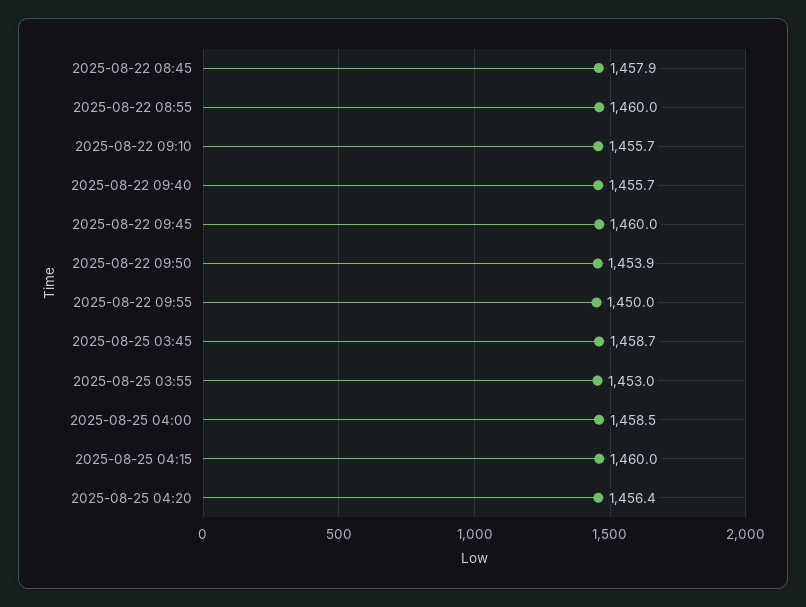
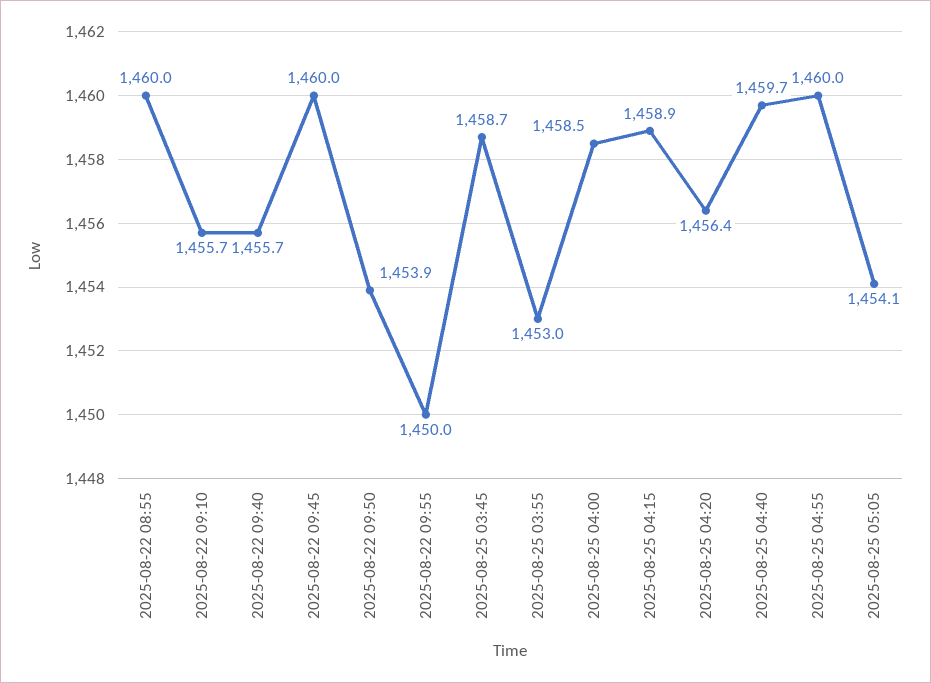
2025-08-22 08:45: 1457.9 -> none
2025-08-25 04:15: 1460 -> 1458.9
2025-08-25 04:40: none -> 1459.7
2025-08-25 04:55: none -> 1460
2025-08-25 05:05: none -> 1454.1

